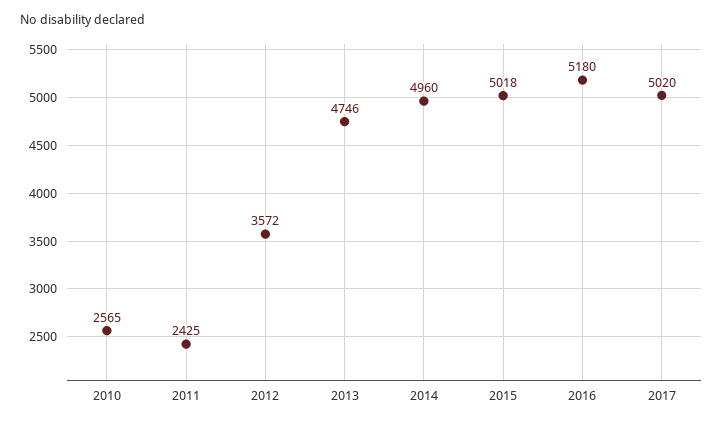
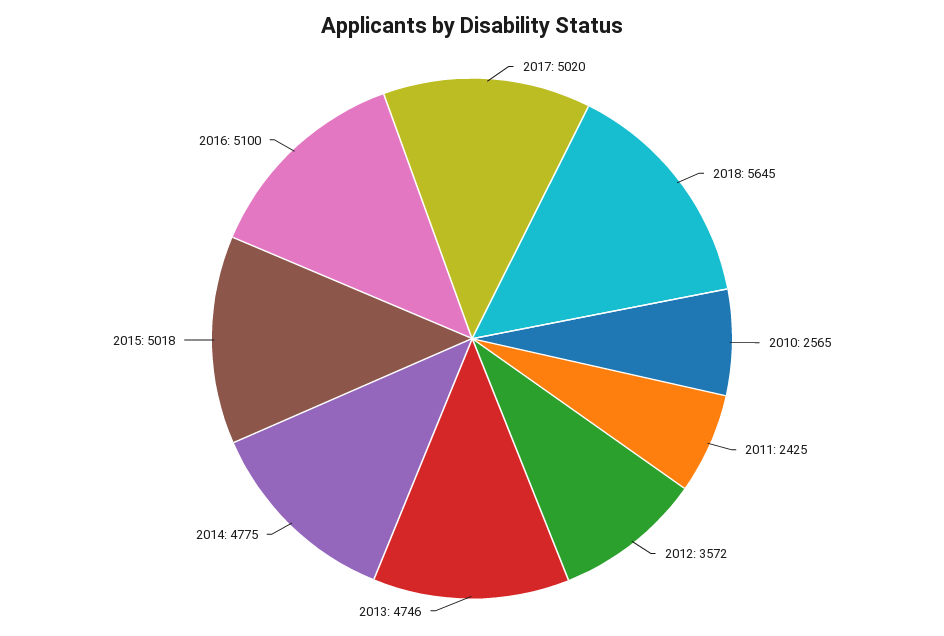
2014: 4960 -> 4775
2016: 5180 -> 5100
2018: none -> 5645

